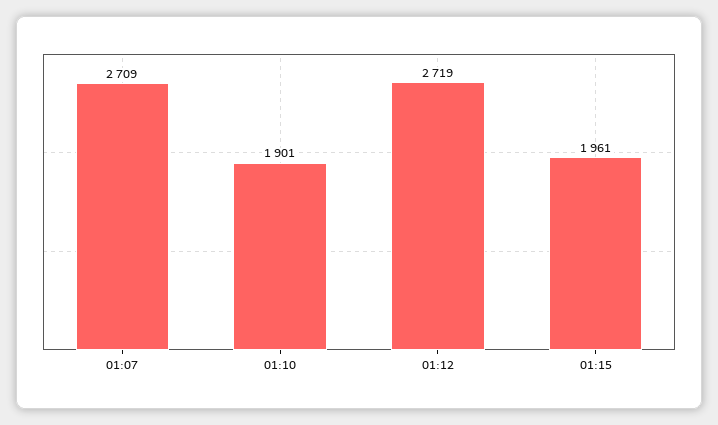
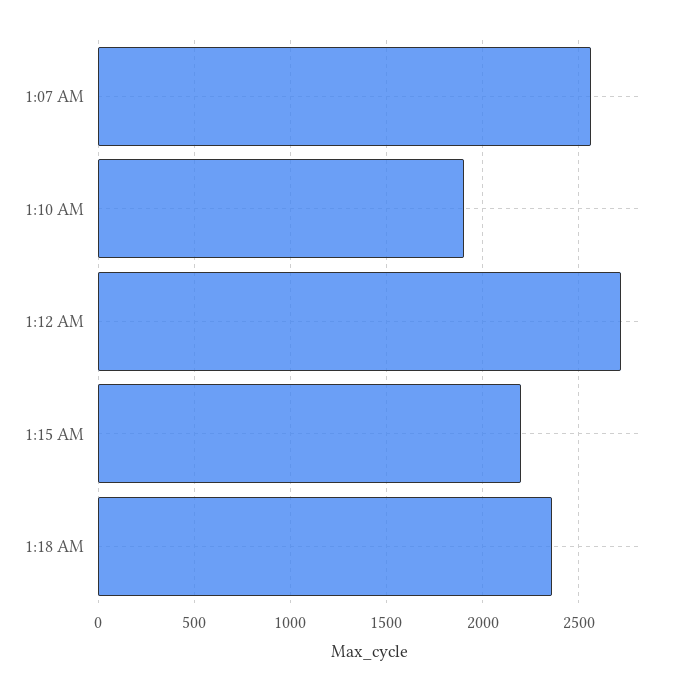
01:07: 2709 -> 2550
01:15: 1961 -> 2200
1:18 AM: none -> 2350

